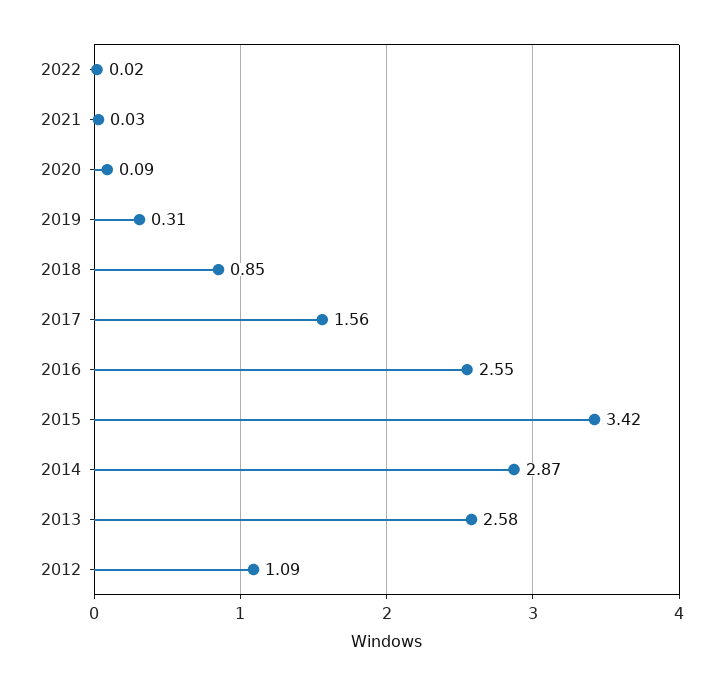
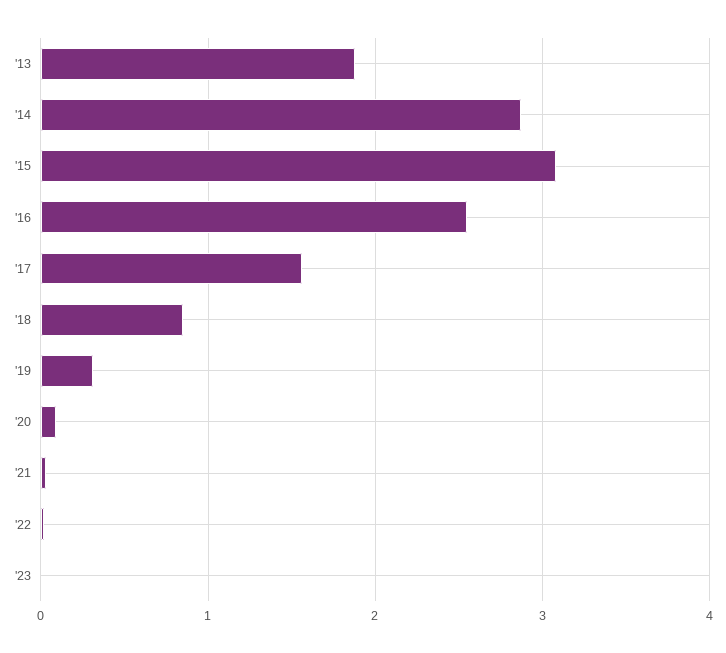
2015: 3.42 -> 3.1
2013: 2.58 -> 1.9
2012: 1.09 -> none
'23: none -> 0

